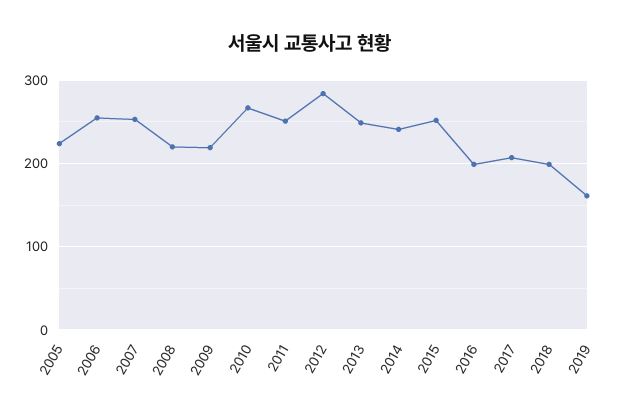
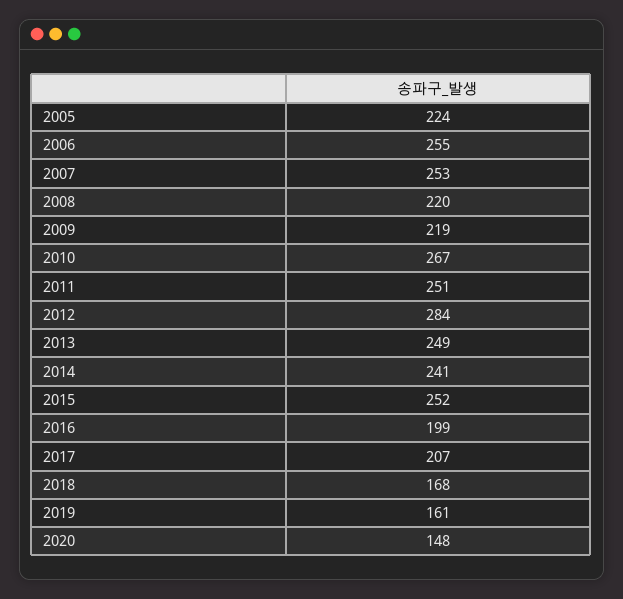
2018: 200 -> 168
2020: none -> 148

